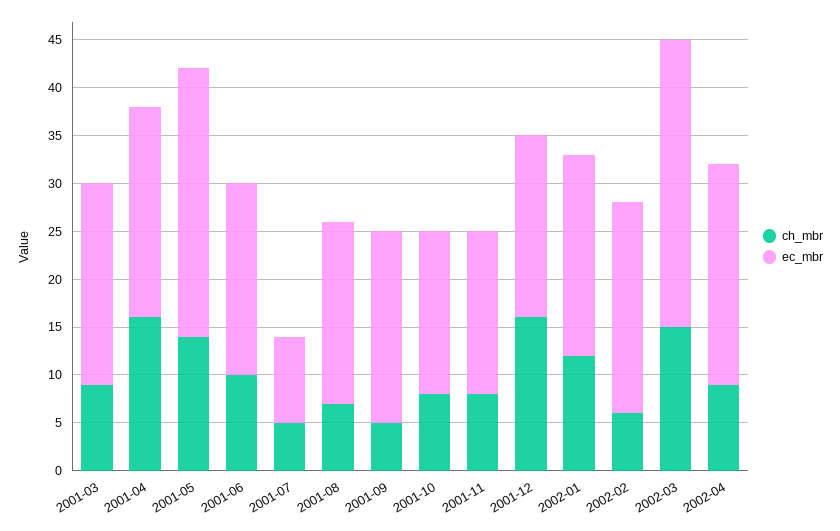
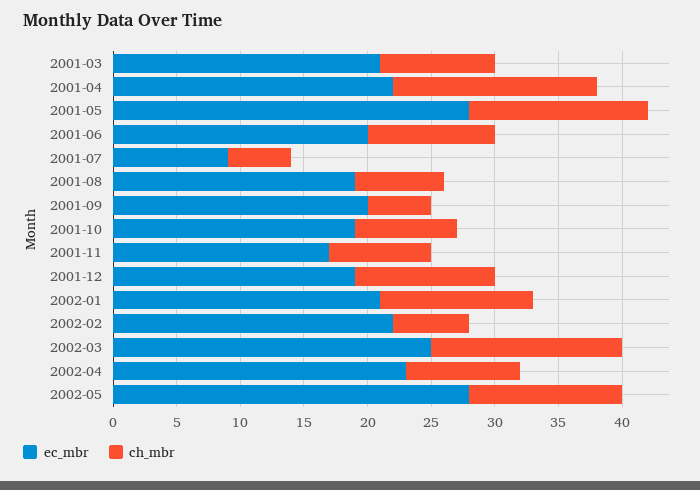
ec_mbr, 2001-10: 17 -> 19
ch_mbr, 2001-12: 16 -> 11
ec_mbr, 2002-03: 30 -> 25
ec_mbr, 2002-05: none -> 28
ch_mbr, 2002-05: none -> 12

